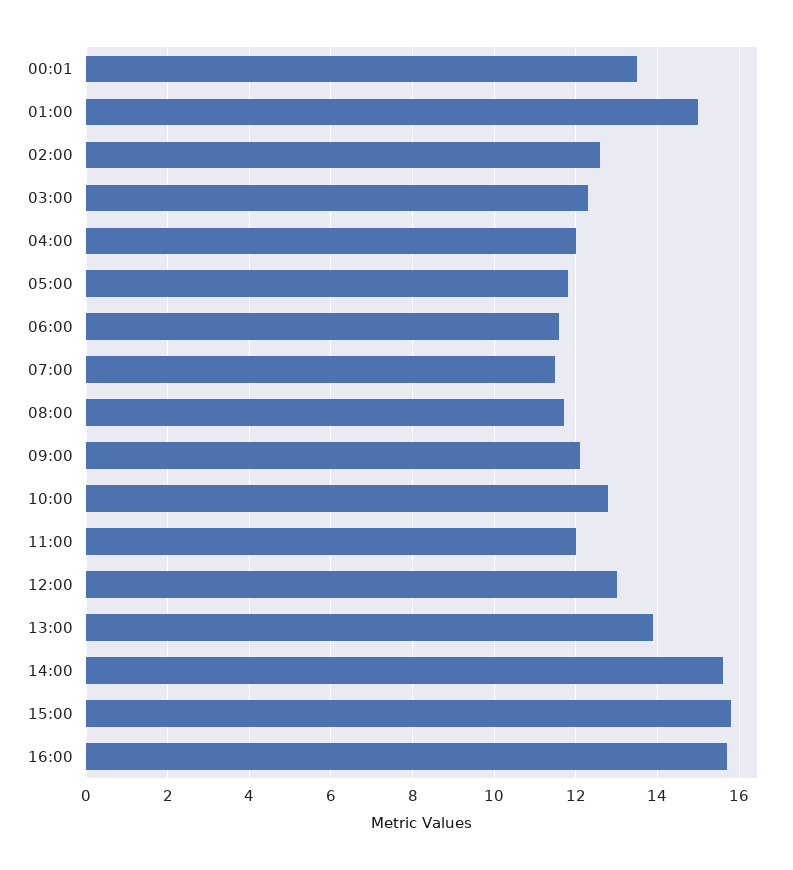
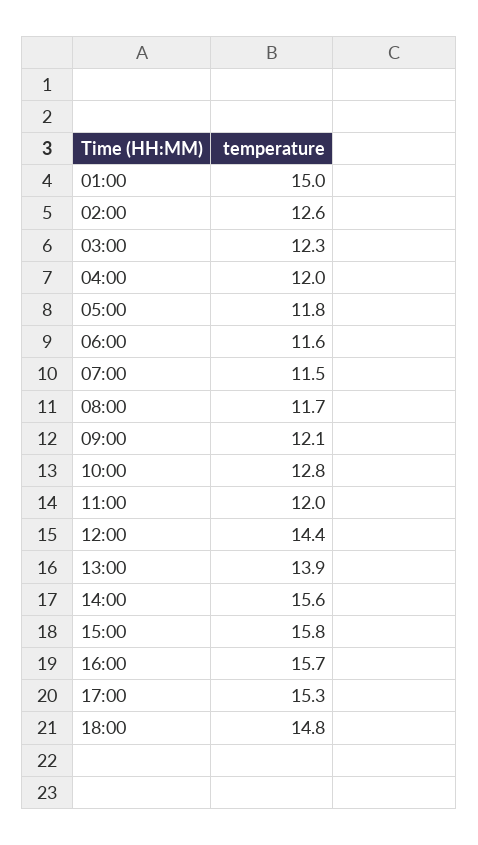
00:01: 13.5 -> none
12:00: 13 -> 14.4
17:00: none -> 15.3
18:00: none -> 14.8

